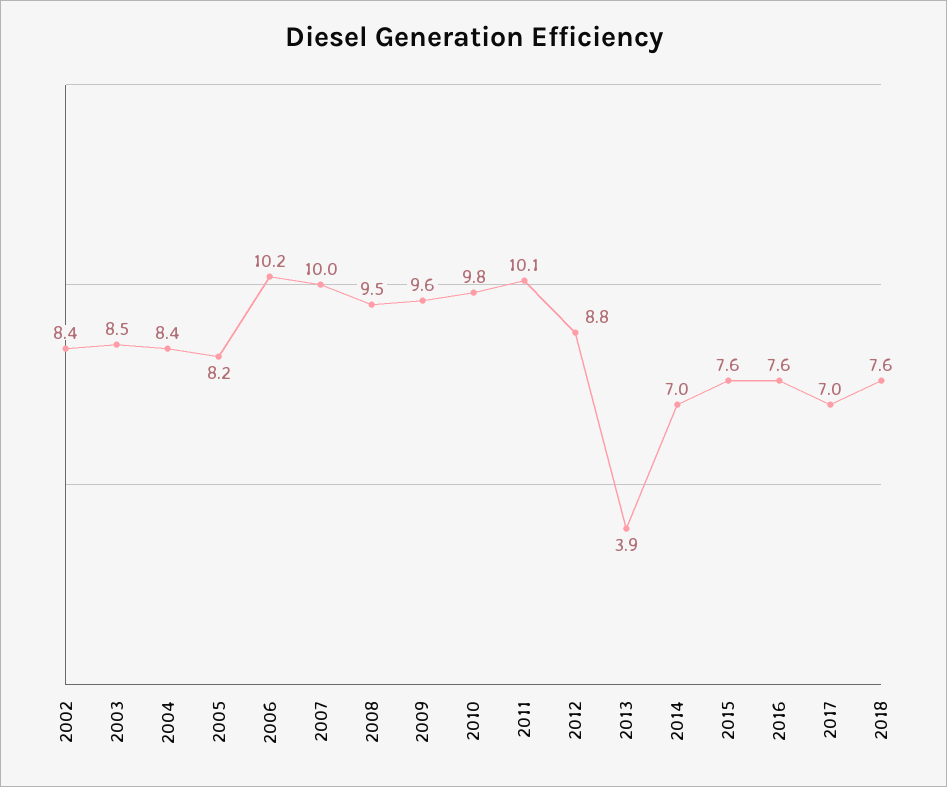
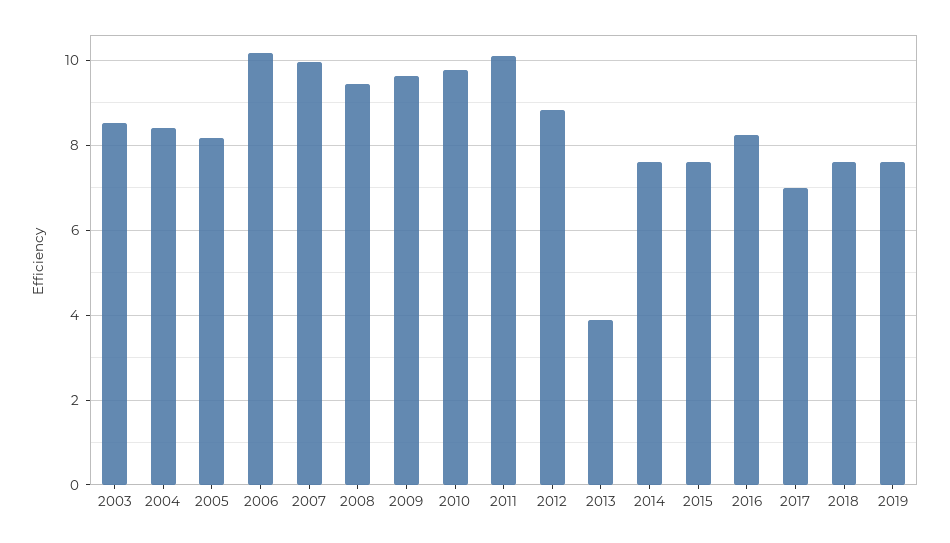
2002: 8.4 -> none
2014: 7 -> 7.6
2016: 7.6 -> 8.2
2019: none -> 7.6

